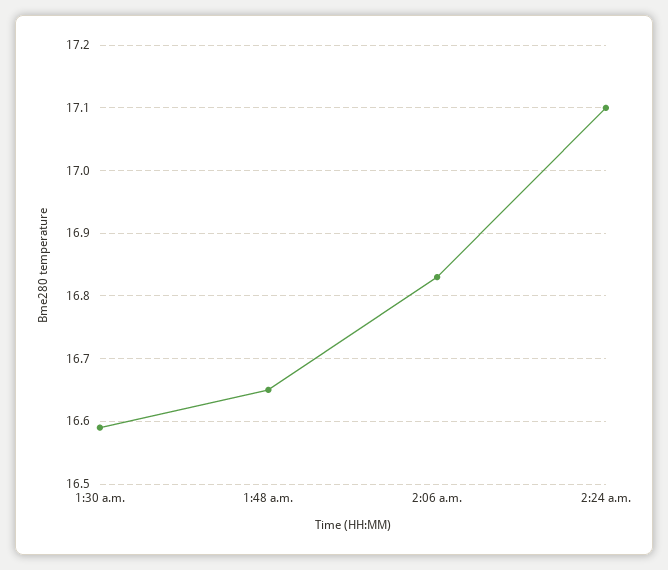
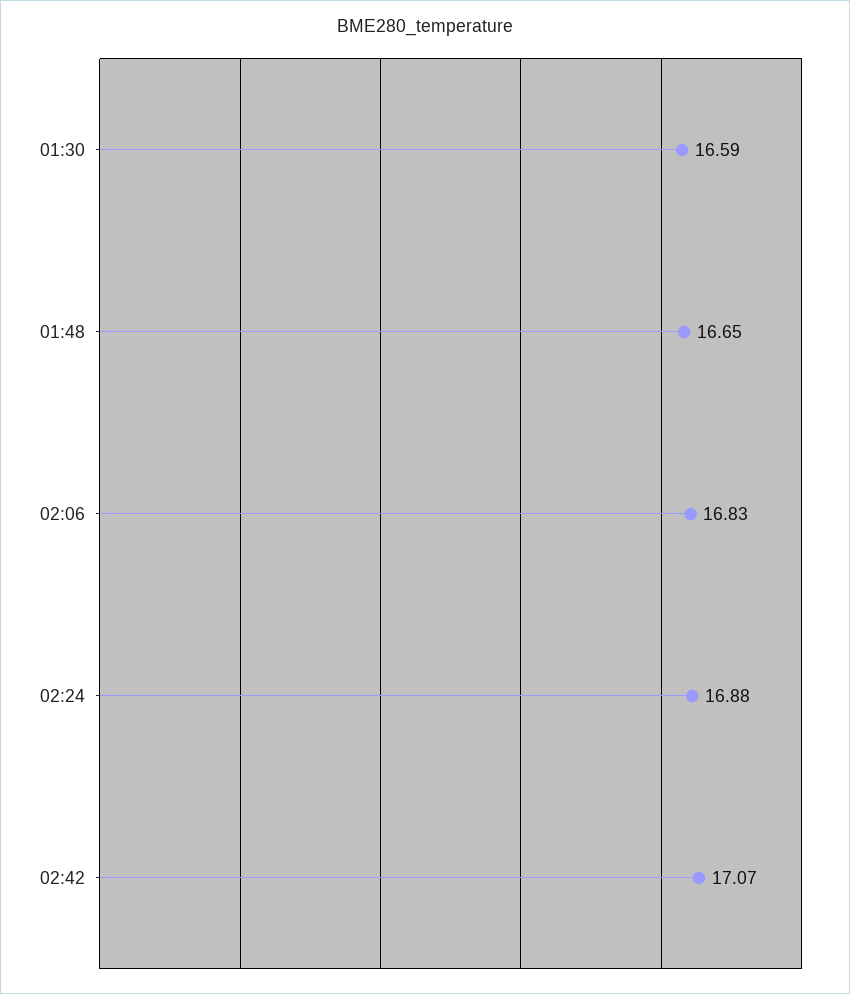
2:24 a.m.: 17.1 -> 16.88
02:42: none -> 17.07

